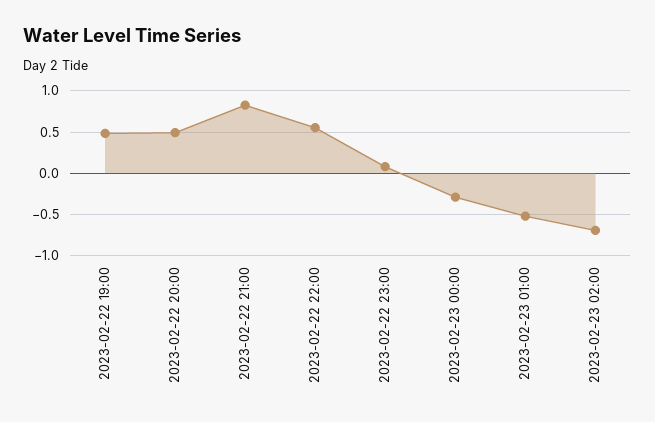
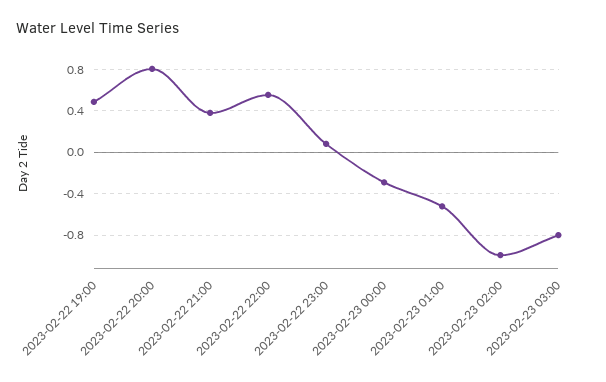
2023-02-22 20:00: 0.5 -> 0.8
2023-02-22 21:00: 0.8 -> 0.4
2023-02-23 02:00: -0.7 -> -1
2023-02-23 03:00: none -> -0.8

